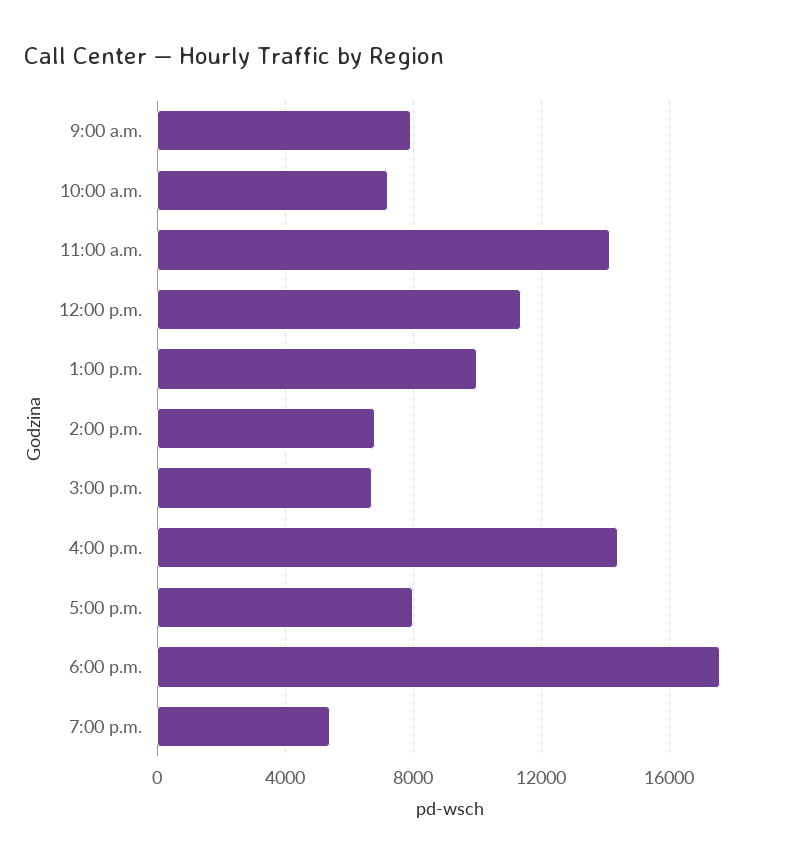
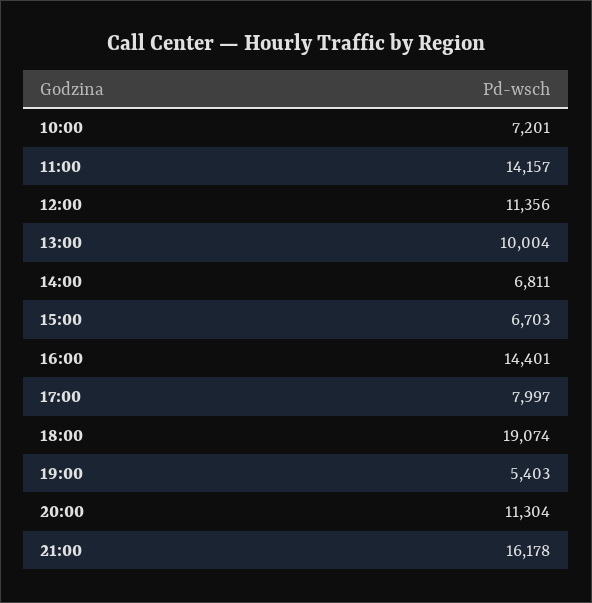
9:00 a.m.: 8000 -> none
6:00 p.m.: 17500 -> 19074
20:00: none -> 11304
21:00: none -> 16178

